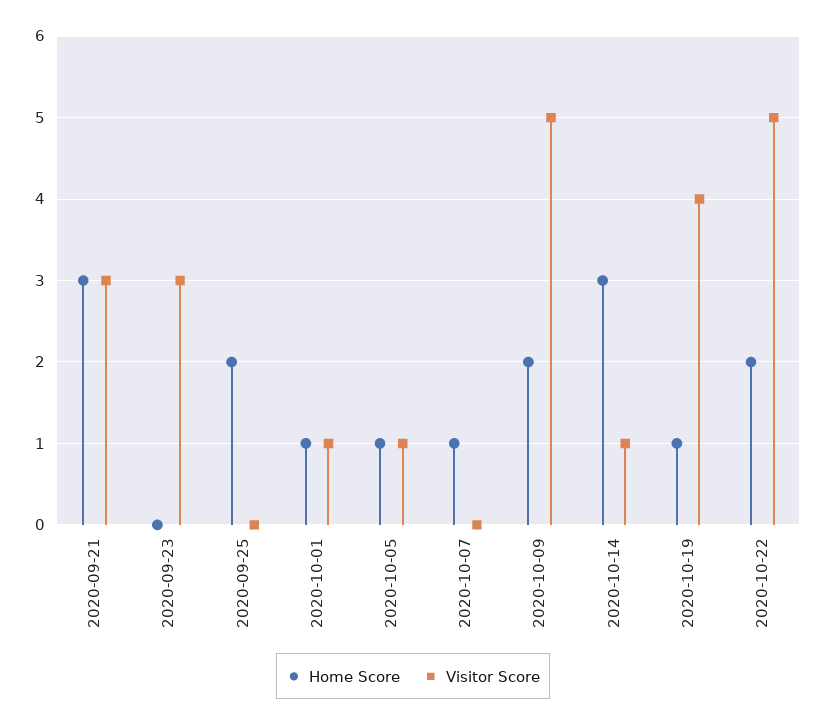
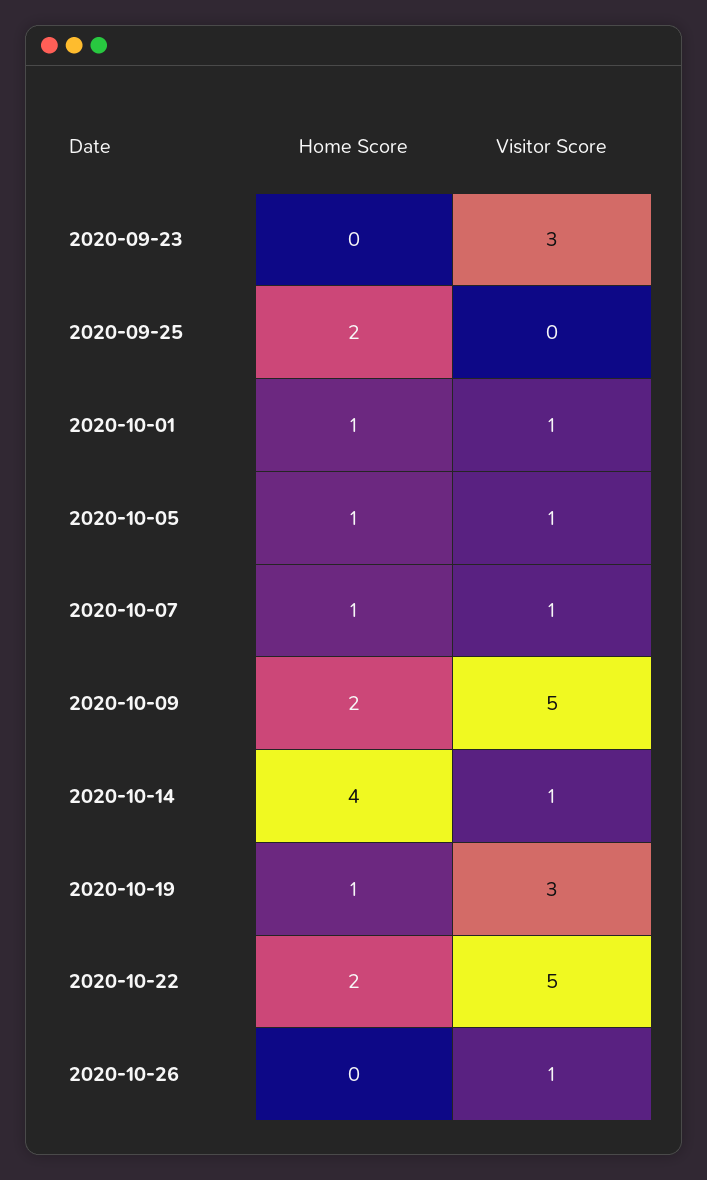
Home Score, 2020-09-21: 3 -> none
Visitor Score, 2020-09-21: 3 -> none
Visitor Score, 2020-10-07: 0 -> 1
Home Score, 2020-10-14: 3 -> 4
Visitor Score, 2020-10-19: 4 -> 3
Home Score, 2020-10-26: none -> 0
Visitor Score, 2020-10-26: none -> 1

